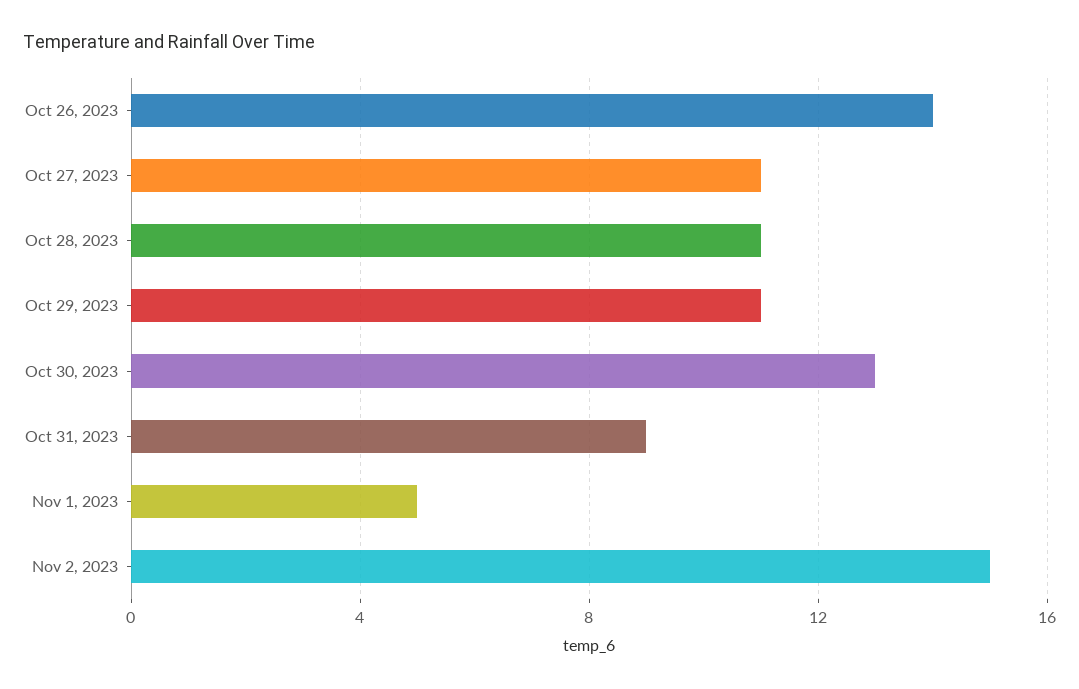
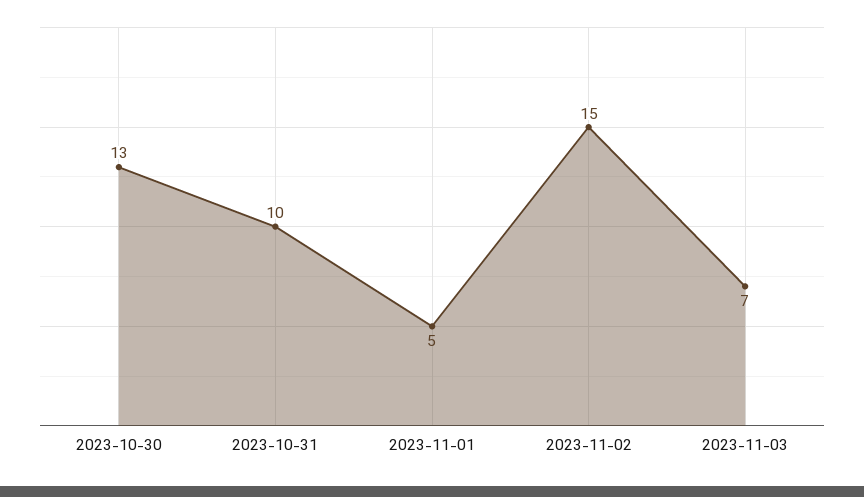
Oct 26, 2023: 14 -> none
Oct 27, 2023: 11 -> none
Oct 28, 2023: 11 -> none
Oct 29, 2023: 11 -> none
Oct 31, 2023: 9 -> 10
2023-11-03: none -> 7

